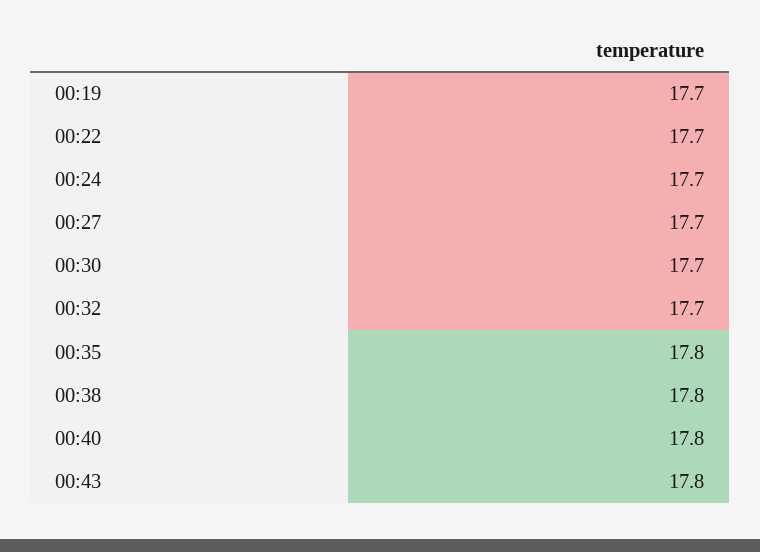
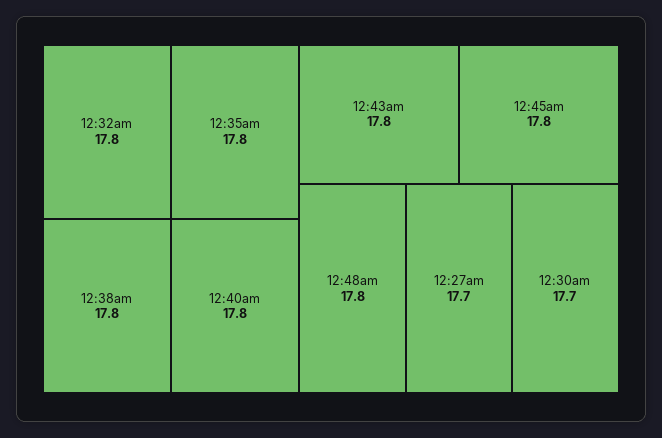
00:19: 17.7 -> none
00:22: 17.7 -> none
00:24: 17.7 -> none
00:32: 17.7 -> 17.8
12:45am: none -> 17.8
12:48am: none -> 17.8

